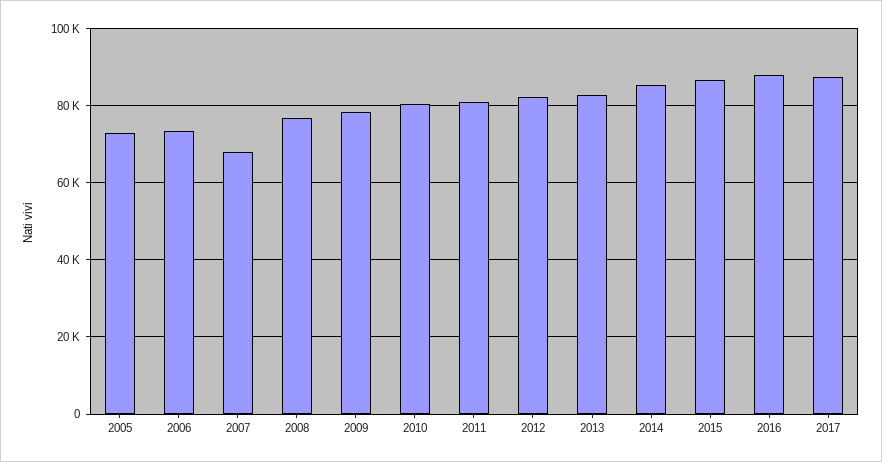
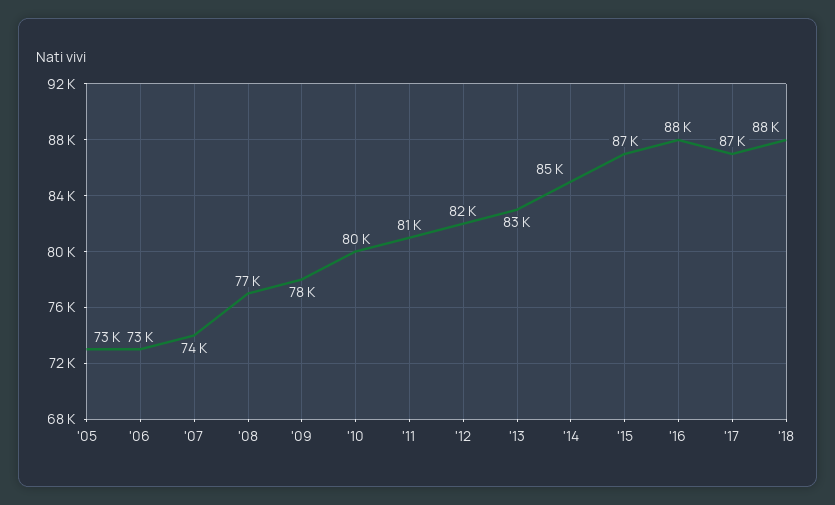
2007: 68000 -> 74000
'18: none -> 88000

